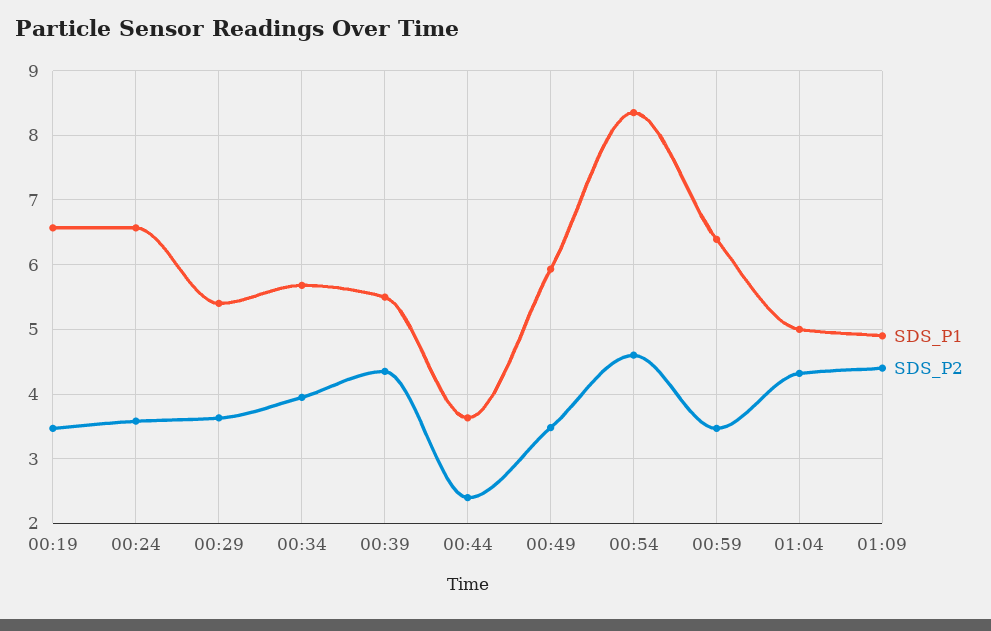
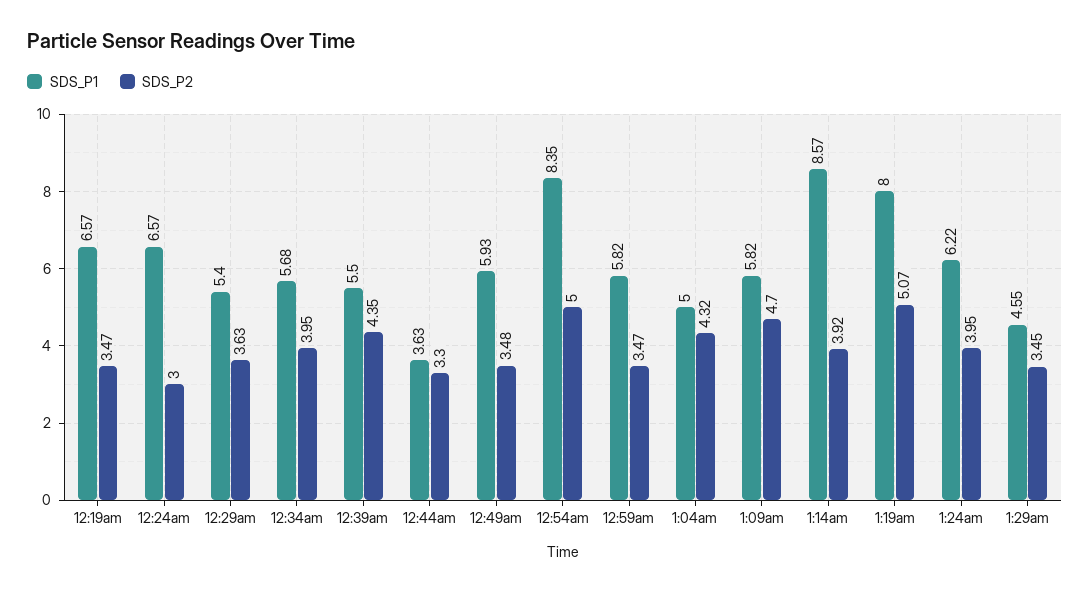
SDS_P2, 00:24: 3.6 -> 3
SDS_P2, 00:44: 2.4 -> 3.3
SDS_P2, 00:54: 4.6 -> 5
SDS_P1, 00:59: 6.4 -> 5.82
SDS_P1, 01:09: 4.9 -> 5.82
SDS_P2, 01:09: 4.4 -> 4.7
SDS_P1, 1:14am: none -> 8.57
SDS_P2, 1:14am: none -> 3.92
SDS_P1, 1:19am: none -> 8
SDS_P2, 1:19am: none -> 5.07
SDS_P1, 1:24am: none -> 6.22
SDS_P2, 1:24am: none -> 3.95
SDS_P1, 1:29am: none -> 4.55
SDS_P2, 1:29am: none -> 3.45

